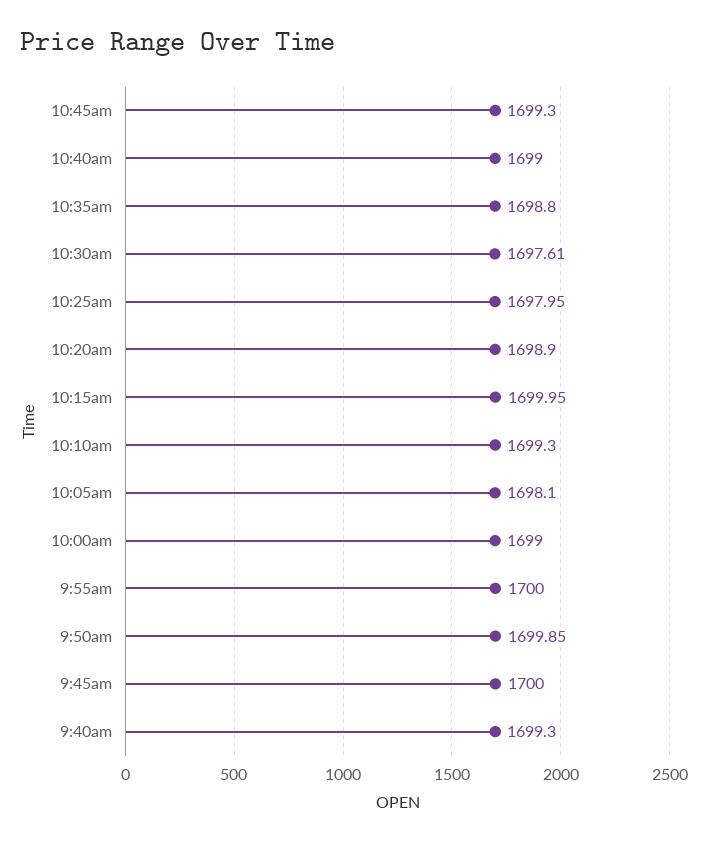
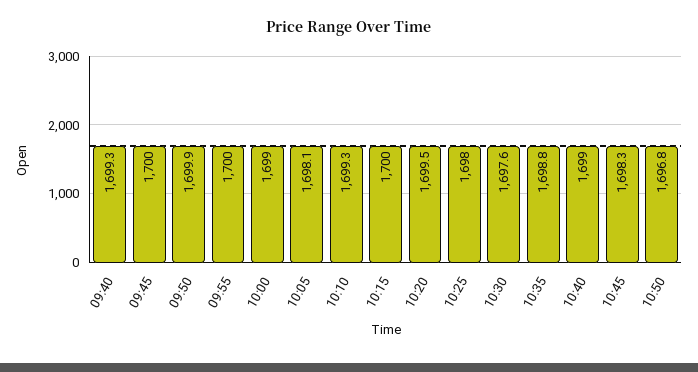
10:45am: 1699.3 -> 1698.3
10:20am: 1698.9 -> 1699.5
10:50: none -> 1696.8

